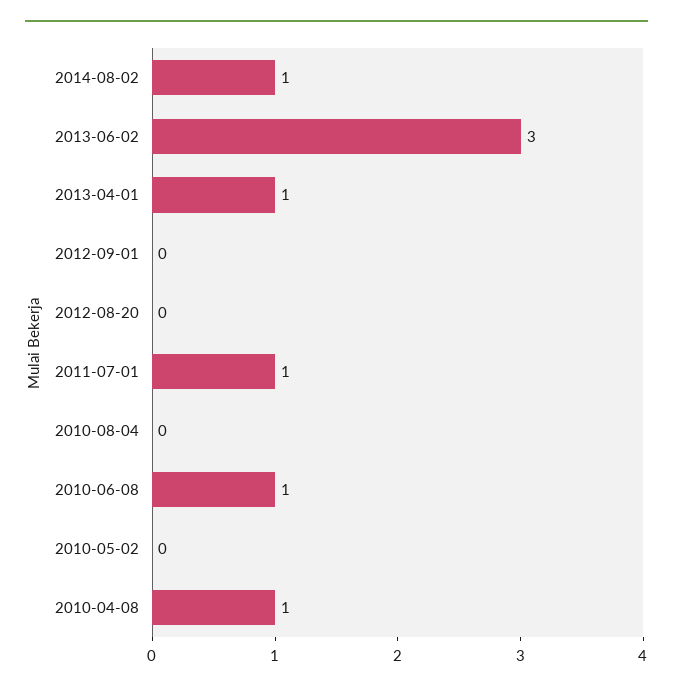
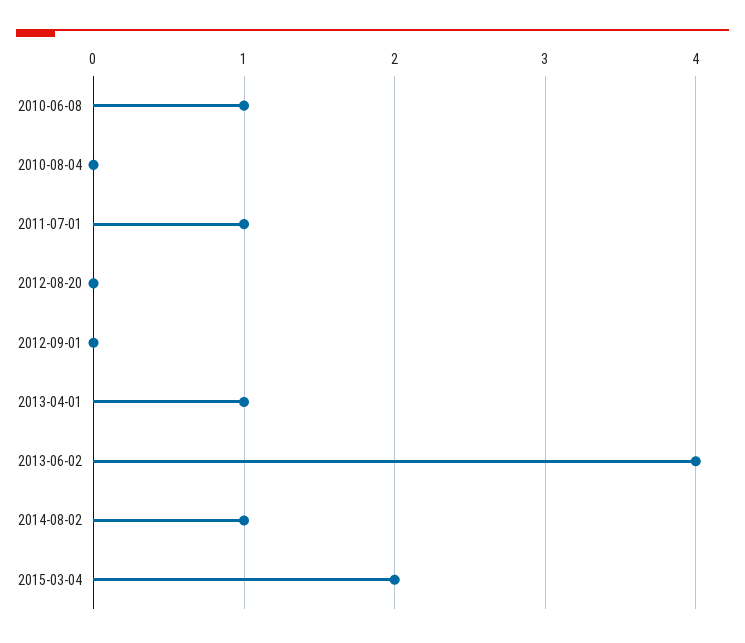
2013-06-02: 3 -> 4
2010-05-02: 0 -> none
2010-04-08: 1 -> none
2015-03-04: none -> 2

